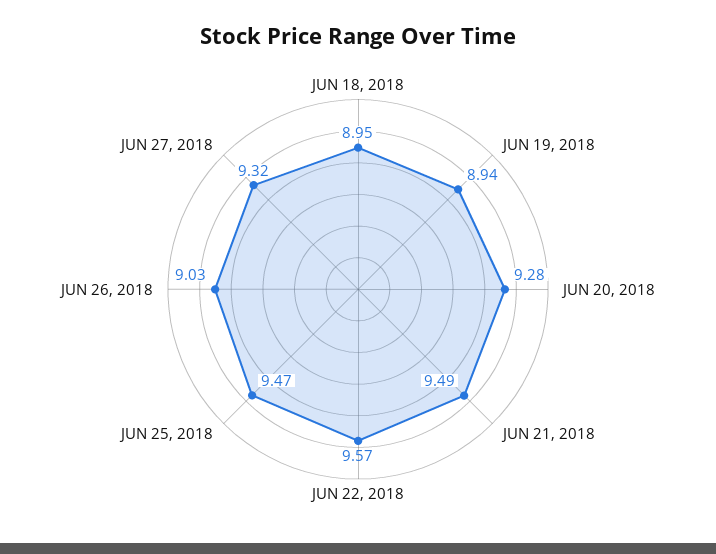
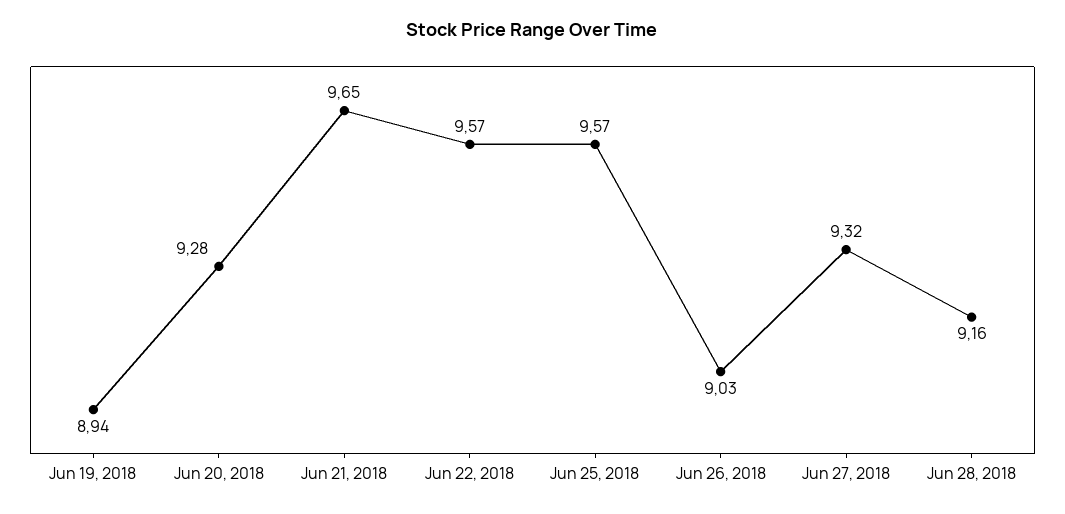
JUN 18, 2018: 8.95 -> none
JUN 21, 2018: 9.49 -> 9.65
JUN 25, 2018: 9.47 -> 9.57
Jun 28, 2018: none -> 9.16

